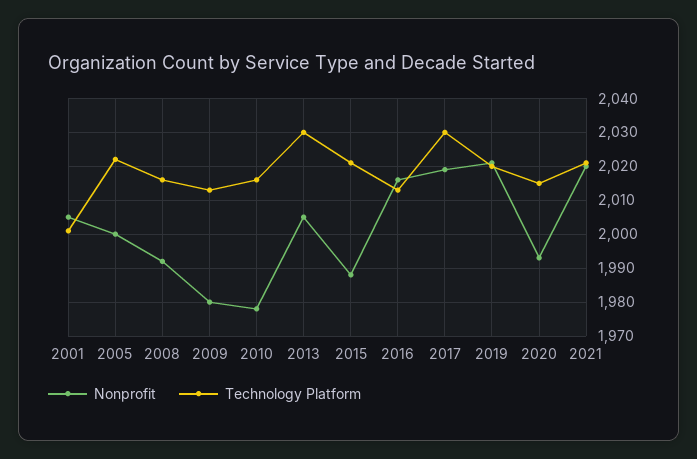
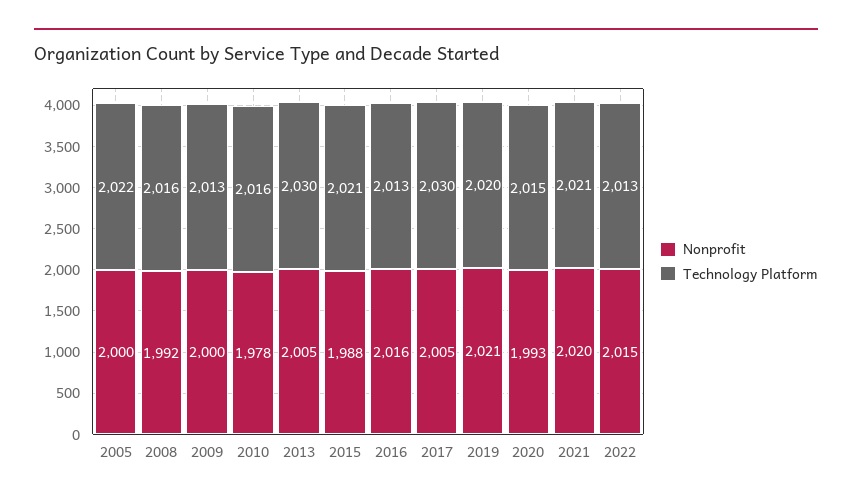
Nonprofit, 2001: 2005 -> none
Technology Platform, 2001: 2000 -> none
Nonprofit, 2009: 1980 -> 2000
Nonprofit, 2017: 2020 -> 2005
Nonprofit, 2022: none -> 2015
Technology Platform, 2022: none -> 2013

